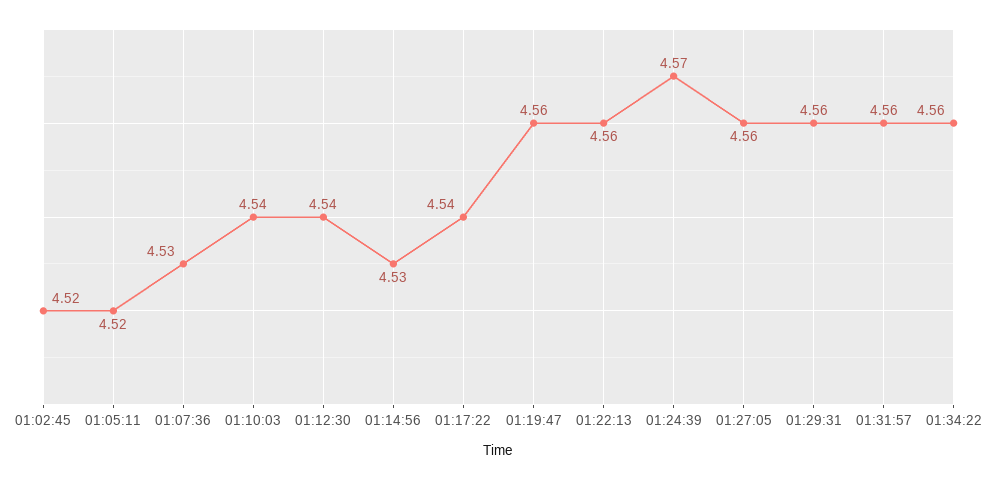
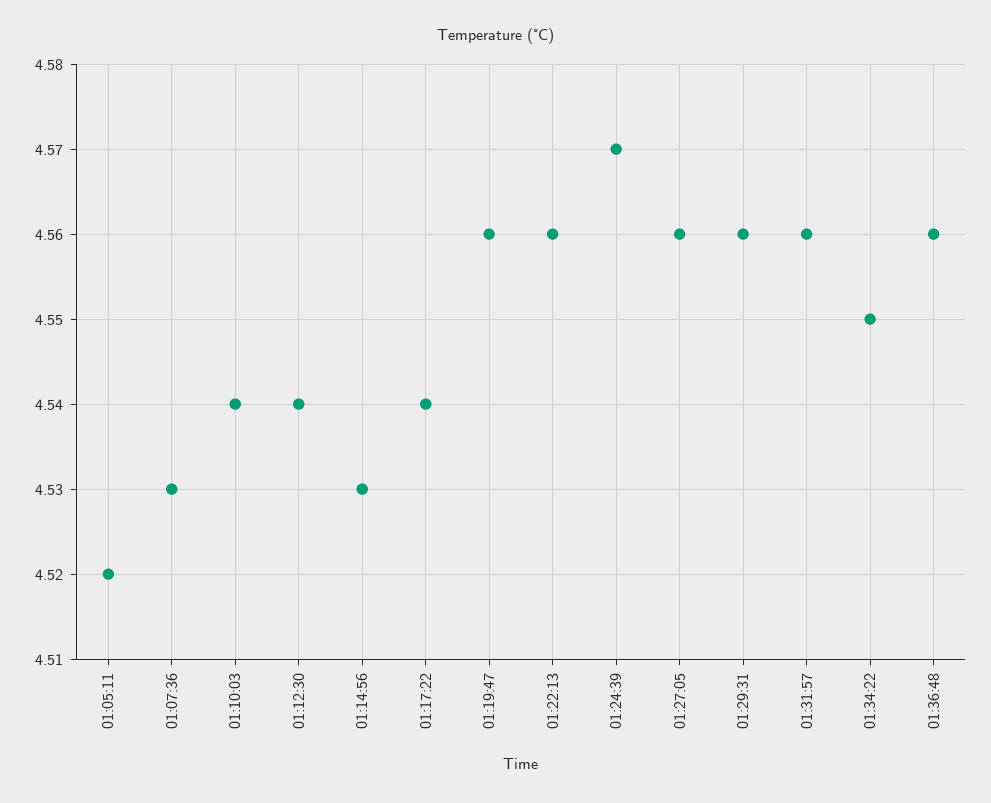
01:02:45: 4.52 -> none
01:34:22: 4.56 -> 4.55
01:36:48: none -> 4.56

